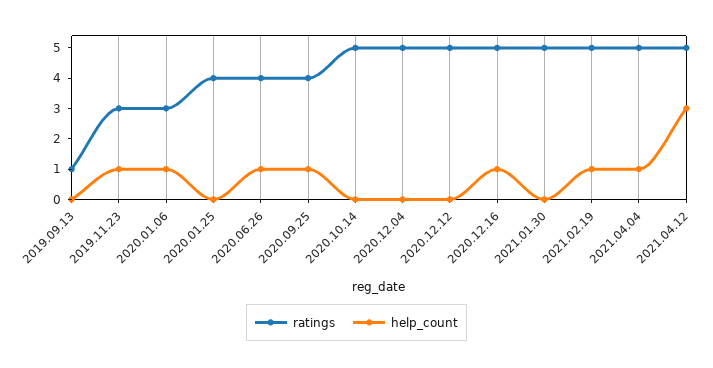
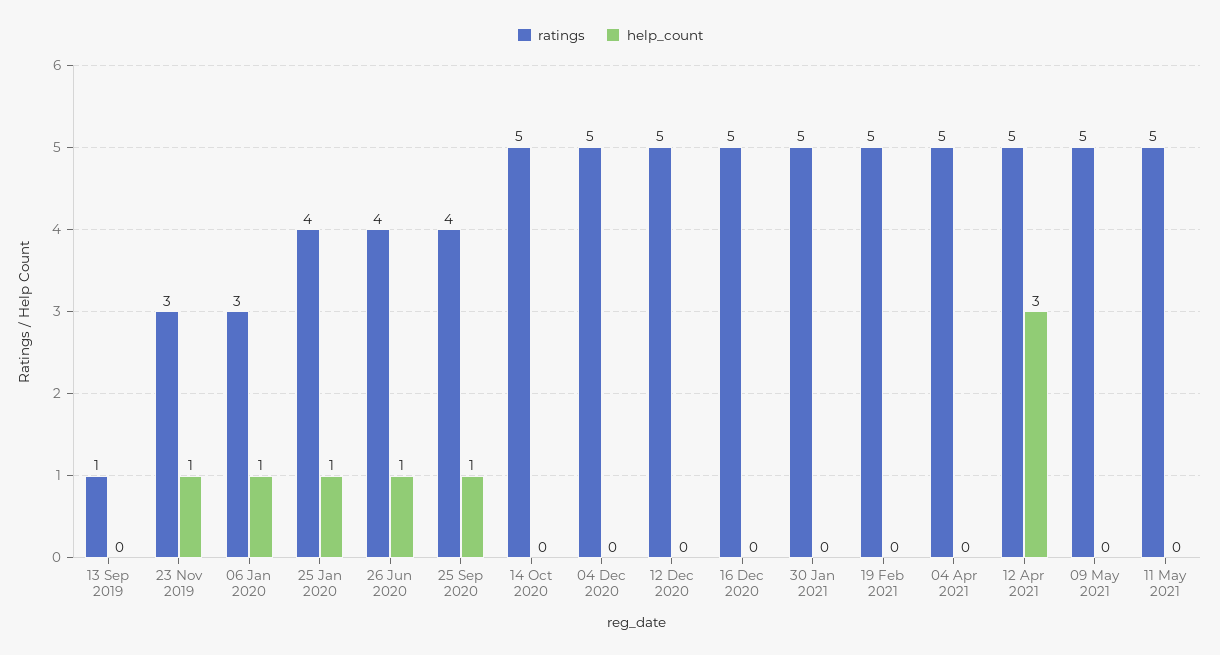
help_count, 2020.01.25: 0 -> 1
help_count, 2020.12.16: 1 -> 0
help_count, 2021.02.19: 1 -> 0
help_count, 2021.04.04: 1 -> 0
ratings, 09 May 2021: none -> 5
help_count, 09 May 2021: none -> 0
ratings, 11 May 2021: none -> 5
help_count, 11 May 2021: none -> 0

